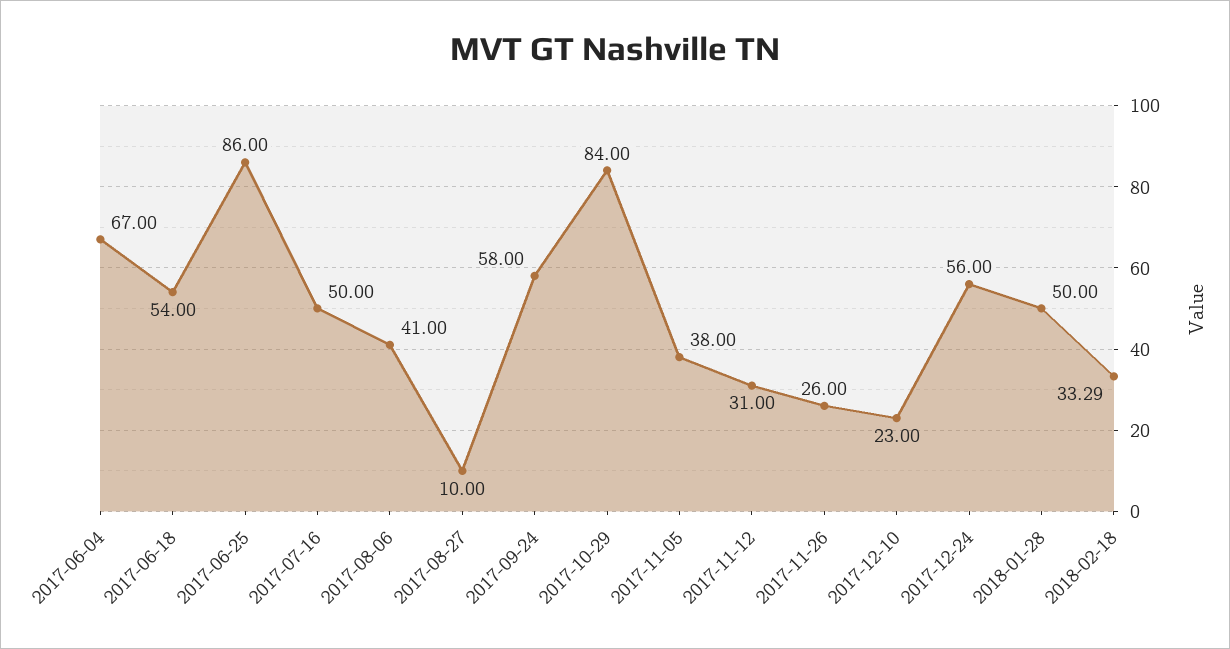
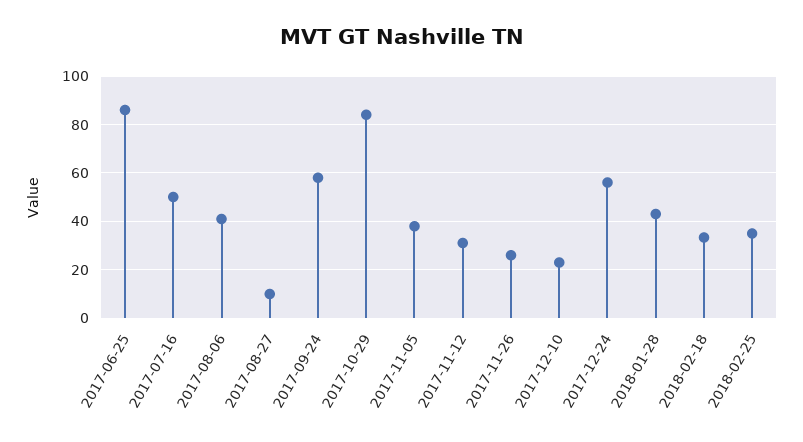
2017-06-04: 67 -> none
2017-06-18: 54 -> none
2018-01-28: 50 -> 42.5
2018-02-25: none -> 35

